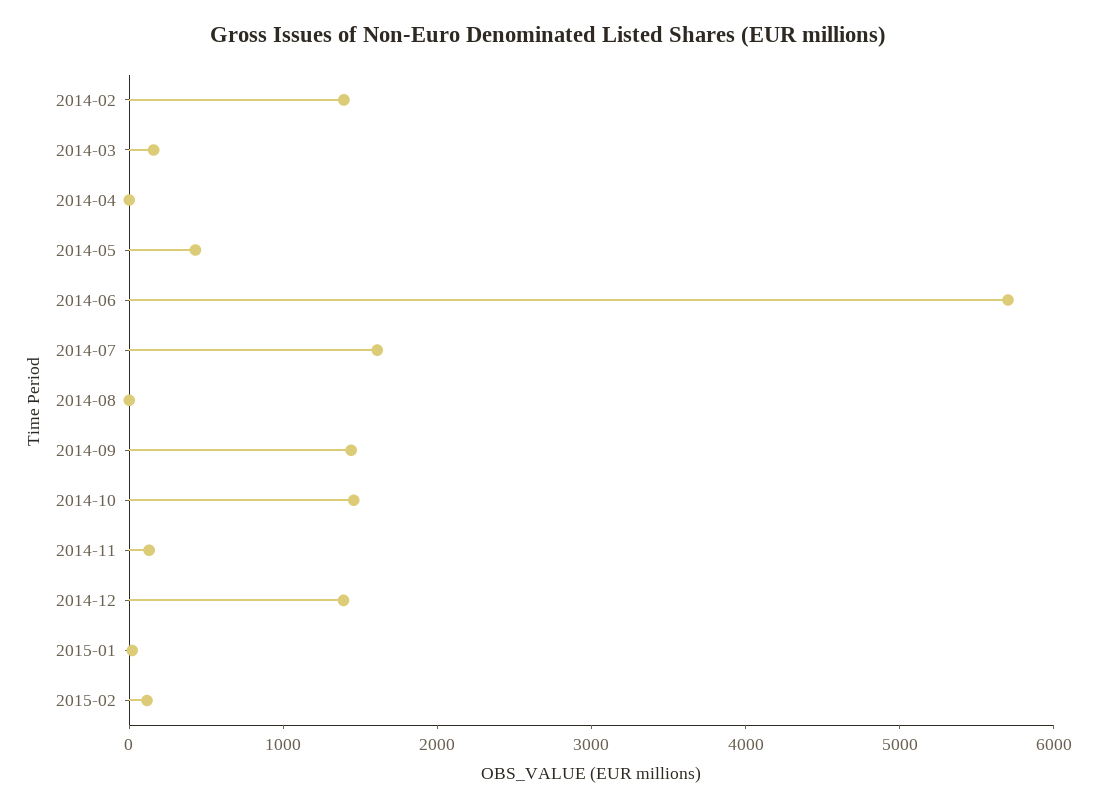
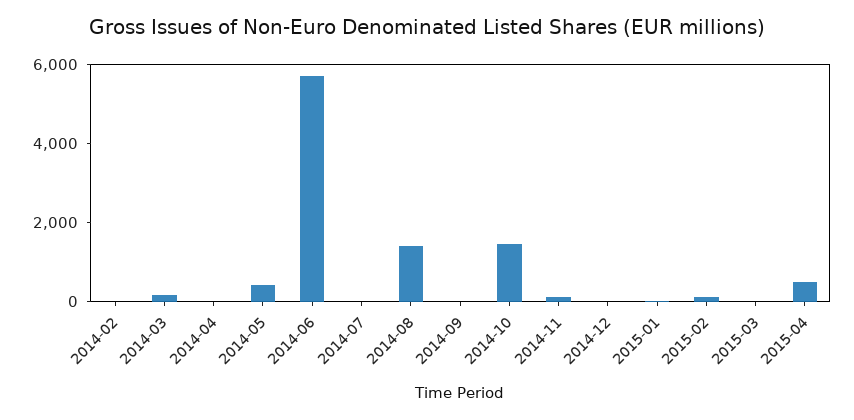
2014-02: 1400 -> 0
2014-07: 1600 -> 0
2014-08: 0 -> 1500
2014-09: 1400 -> 0
2014-12: 1400 -> 0
2015-03: none -> 0
2015-04: none -> 500

